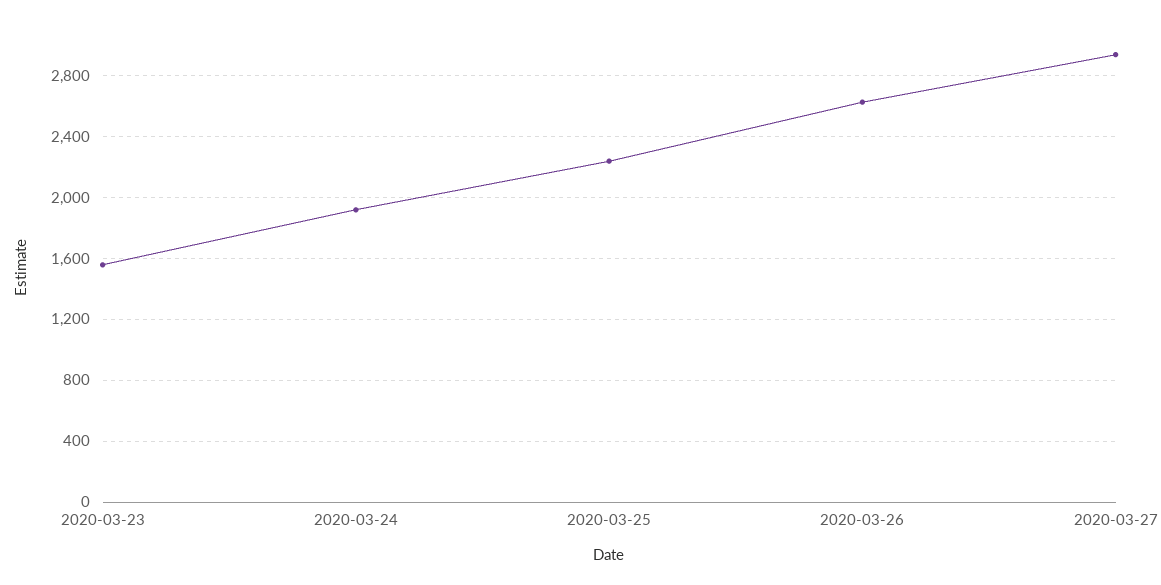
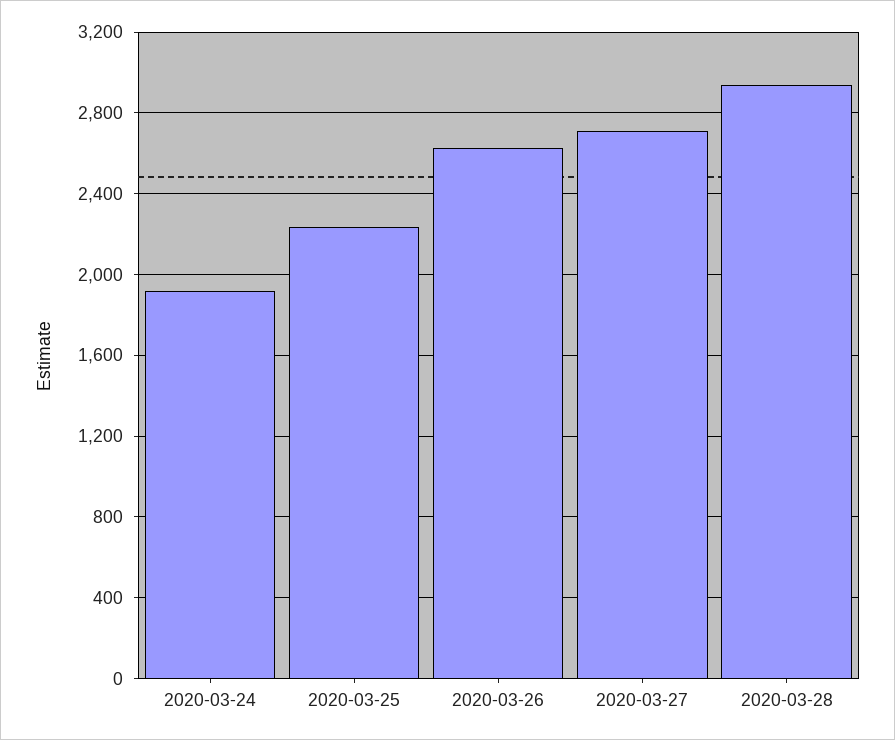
2020-03-23: 1550 -> none
2020-03-27: 2950 -> 2700
2020-03-28: none -> 2950

